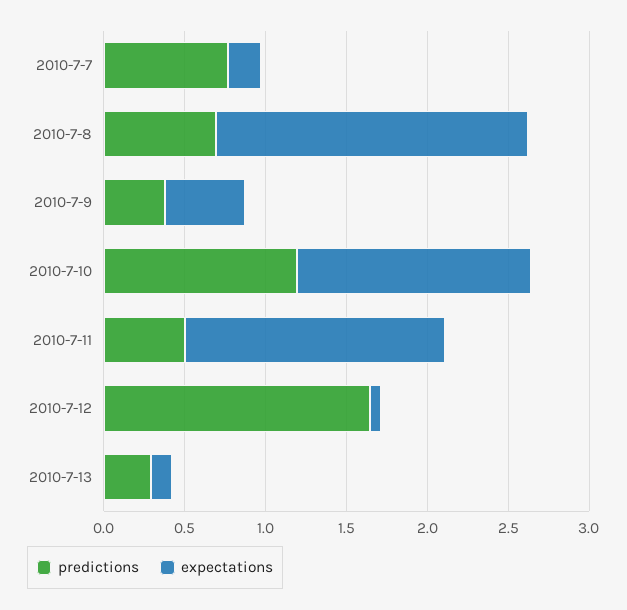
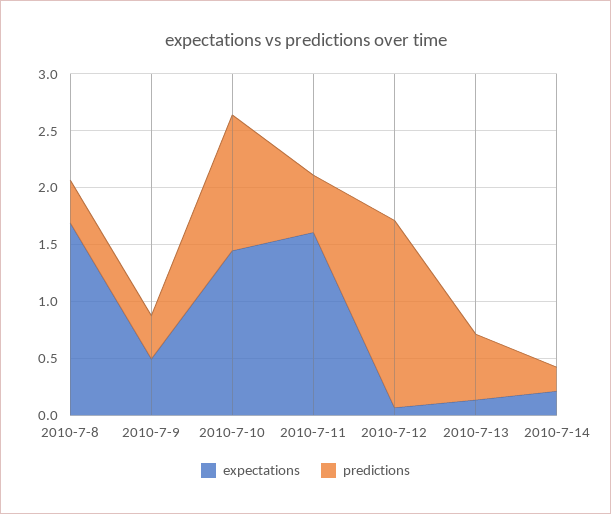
predictions, 2010-7-7: 0.8 -> none
expectations, 2010-7-7: 0.2 -> none
predictions, 2010-7-8: 0.7 -> 0.4
expectations, 2010-7-8: 1.9 -> 1.7
predictions, 2010-7-13: 0.3 -> 0.6
expectations, 2010-7-14: none -> 0.2
predictions, 2010-7-14: none -> 0.2

